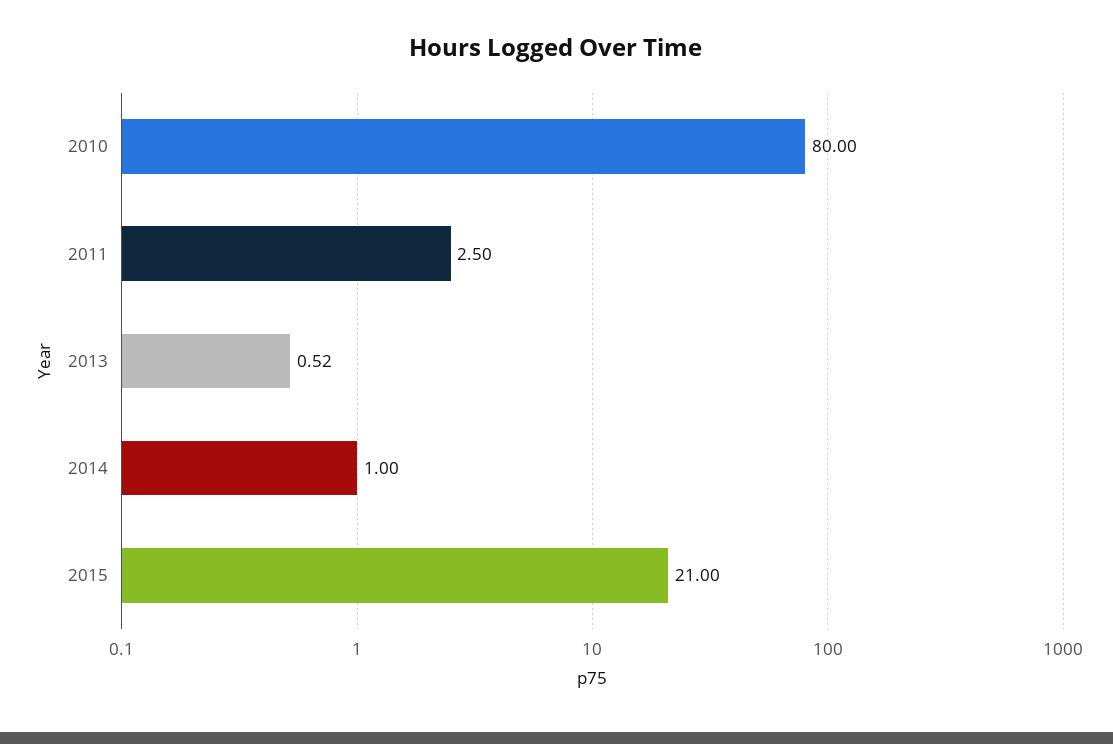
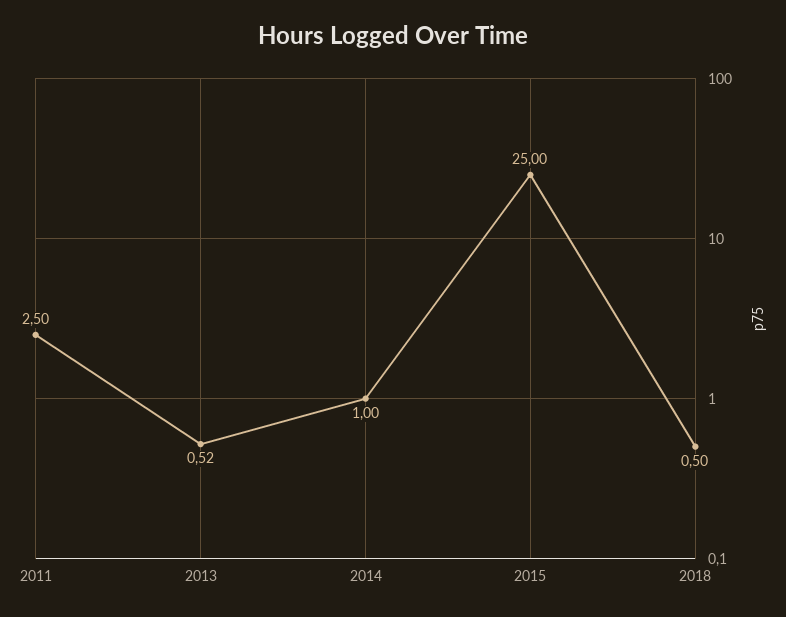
2010: 80 -> none
2015: 21 -> 25
2018: none -> 0.5

